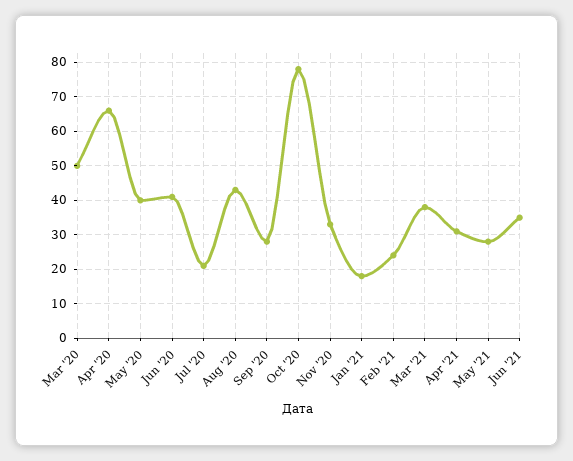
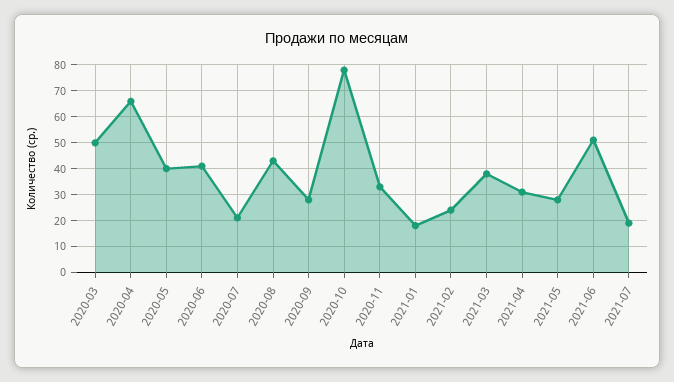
Jun '21: 35 -> 50
2021-07: none -> 20

